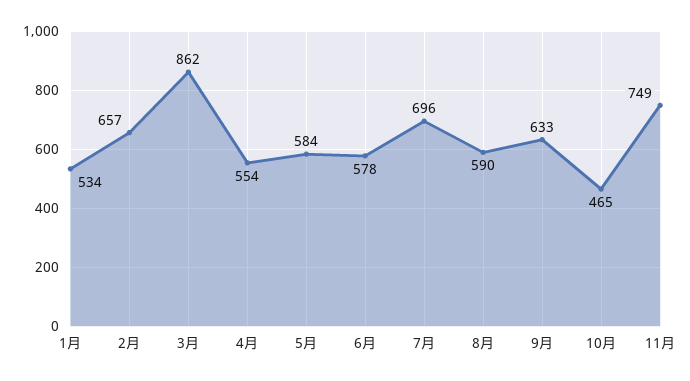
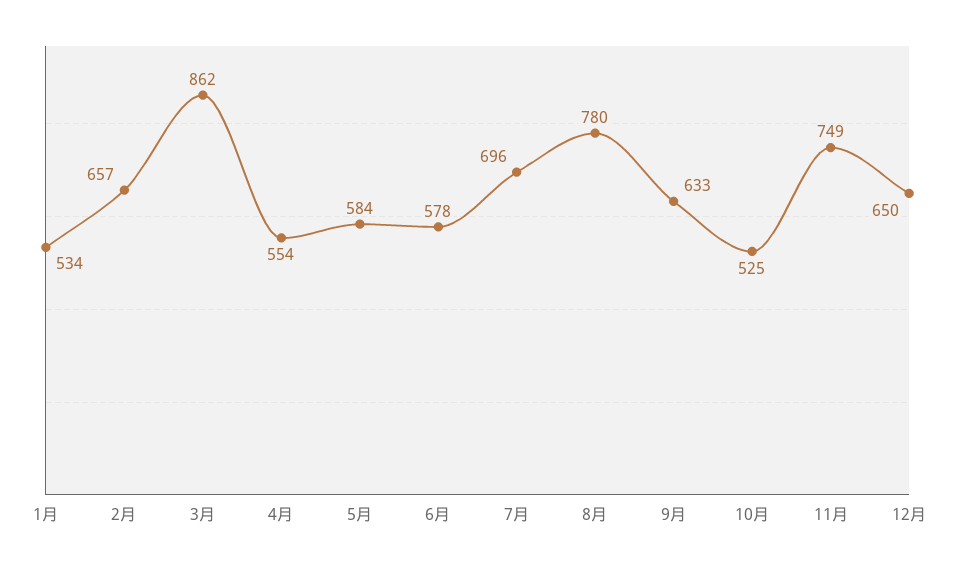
8月: 590 -> 780
10月: 465 -> 525
12月: none -> 650

